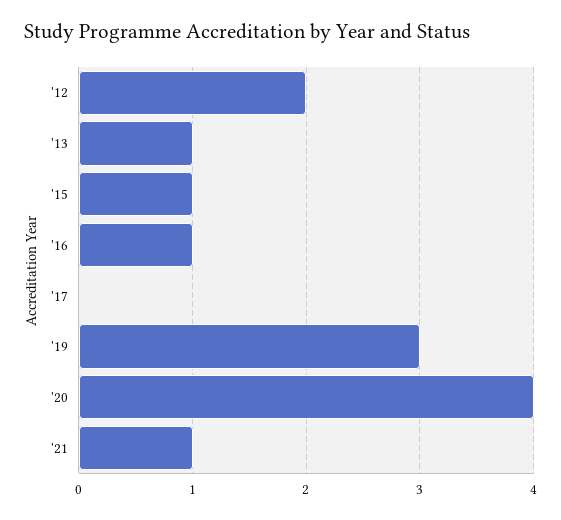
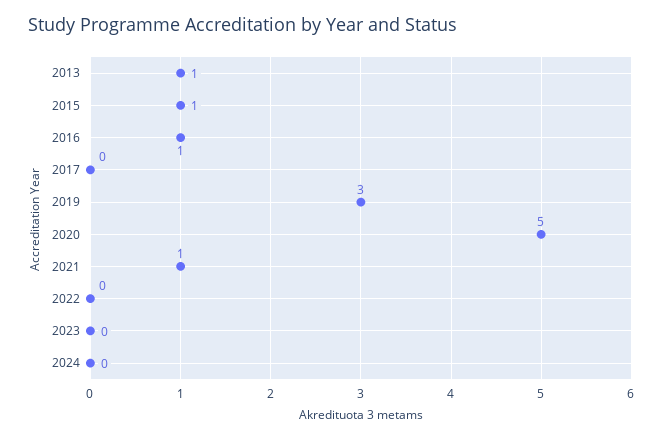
'12: 2 -> none
'20: 4 -> 5
2022: none -> 0
2023: none -> 0
2024: none -> 0

